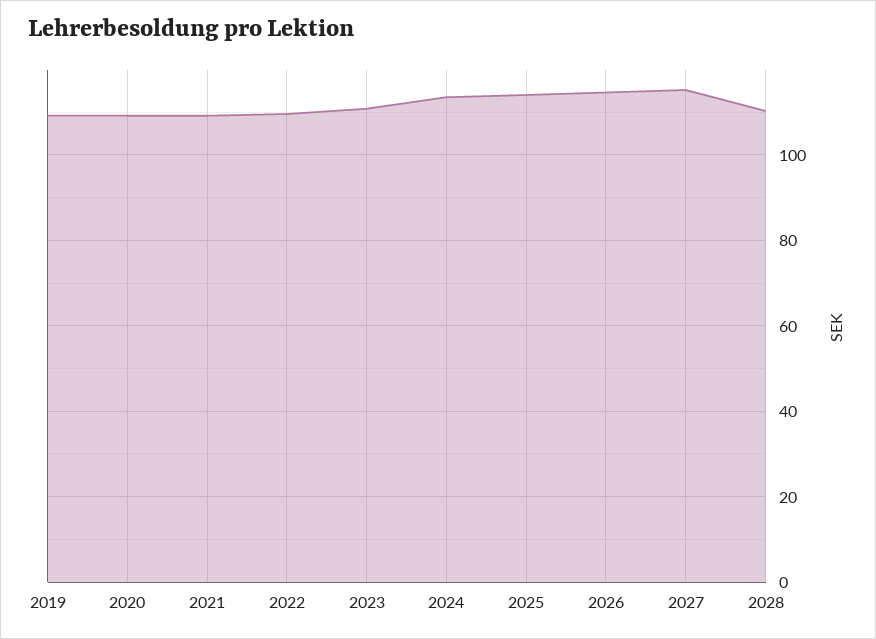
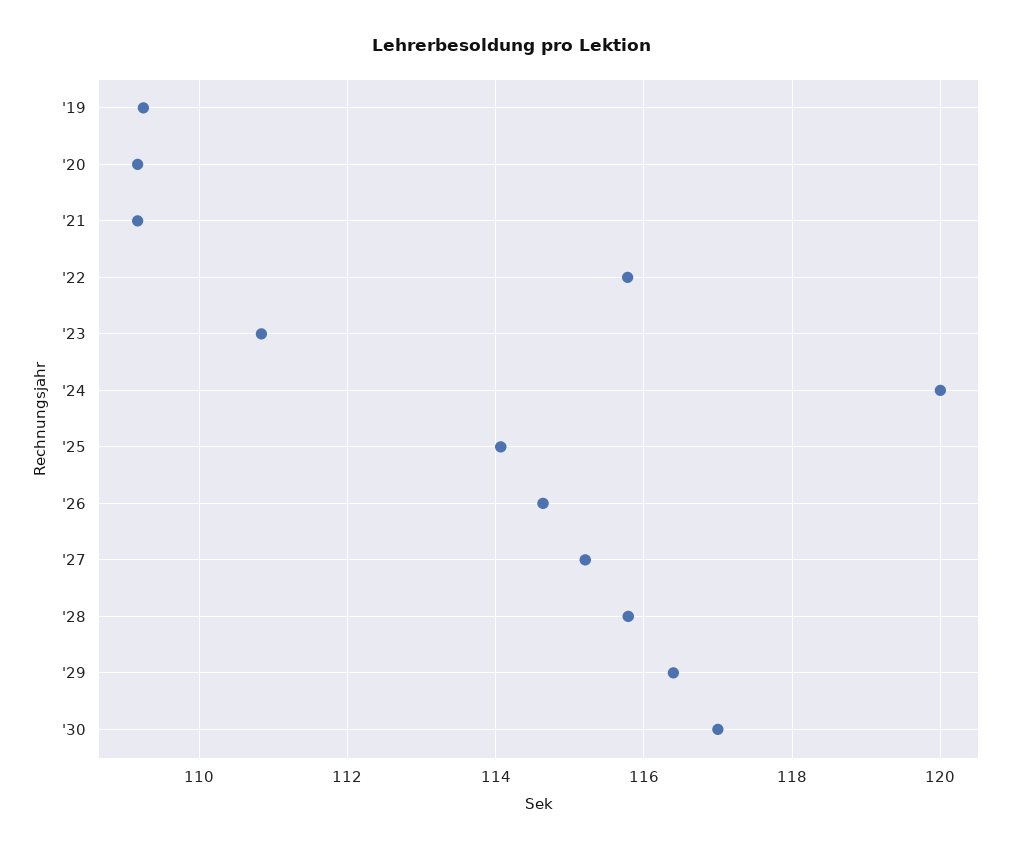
2022: 110 -> 115.8
2024: 114 -> 120
2028: 110 -> 115.8
'29: none -> 116.4
'30: none -> 117

